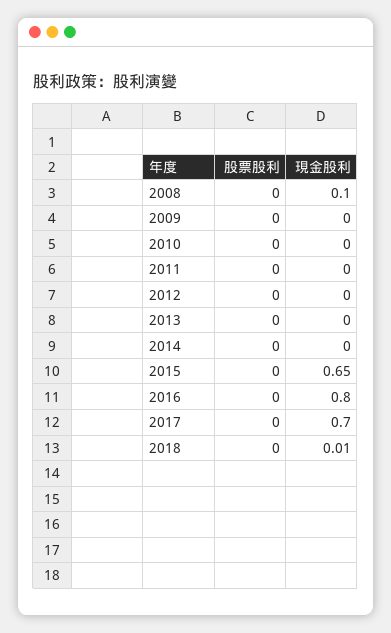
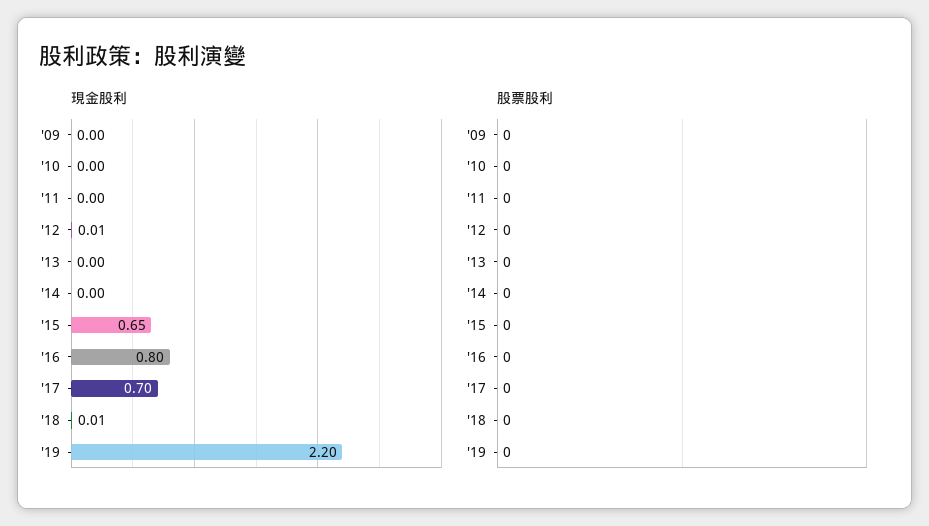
股票股利, 2008: 0 -> none
現金股利, 2008: 0.1 -> none
現金股利, 2012: 0 -> 0.01
現金股利, '19: none -> 2.2
股票股利, '19: none -> 0

